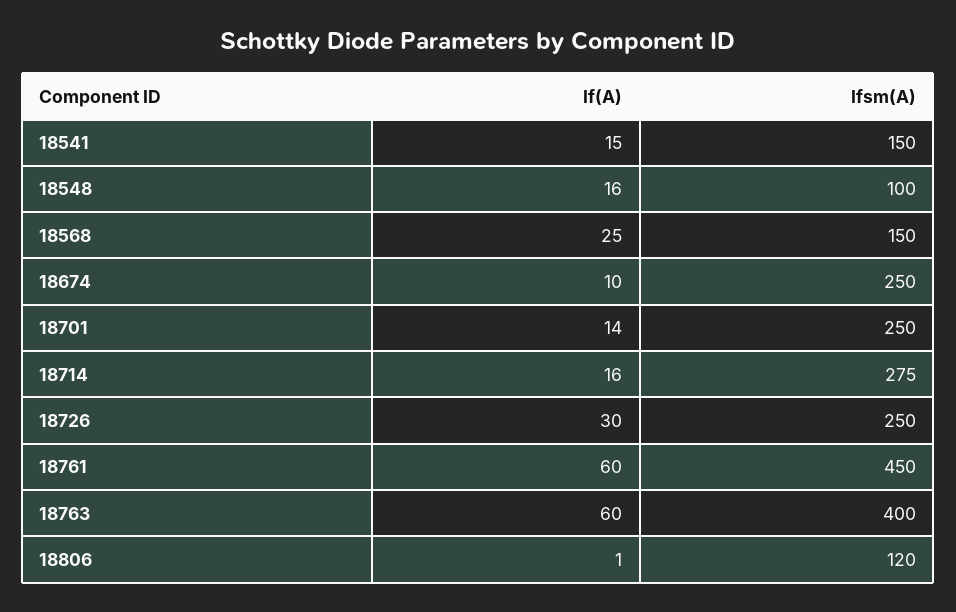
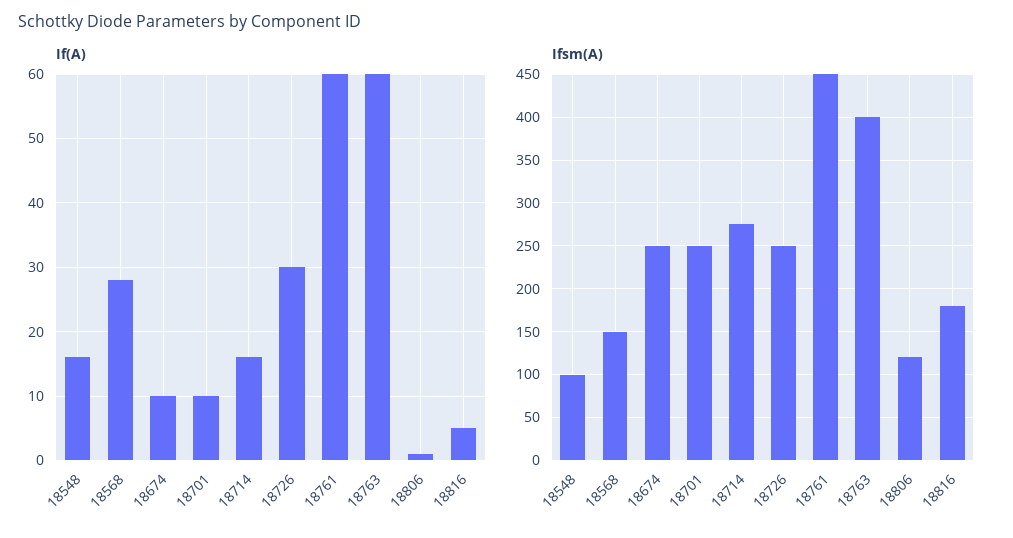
If(A), 18541: 15 -> none
Ifsm(A), 18541: 150 -> none
If(A), 18568: 25 -> 28
If(A), 18701: 14 -> 10
If(A), 18816: none -> 5
Ifsm(A), 18816: none -> 180

